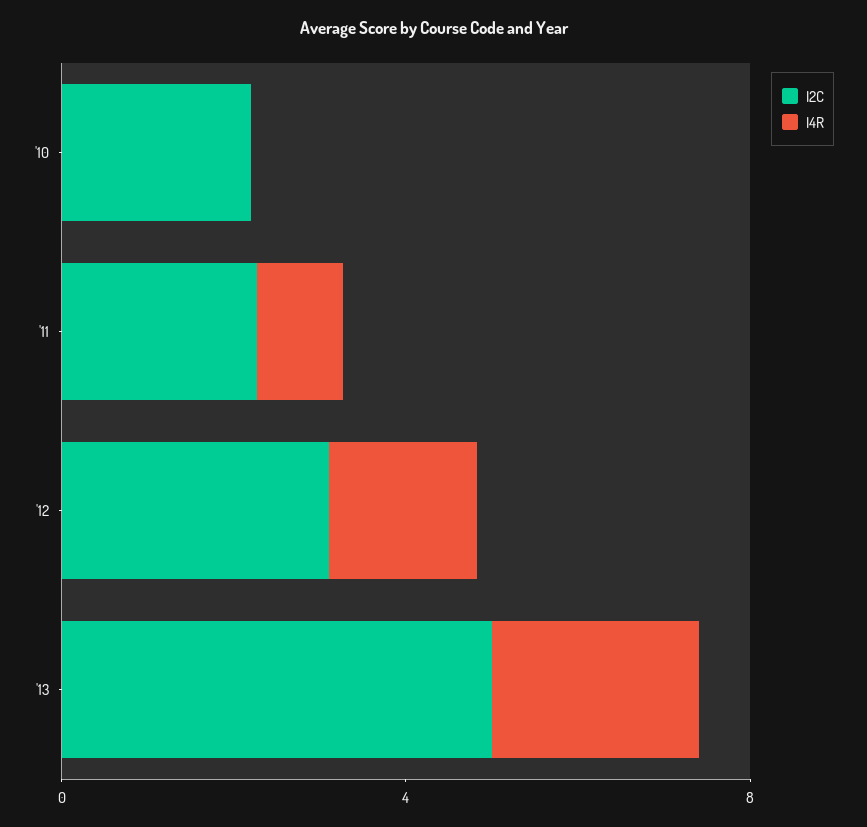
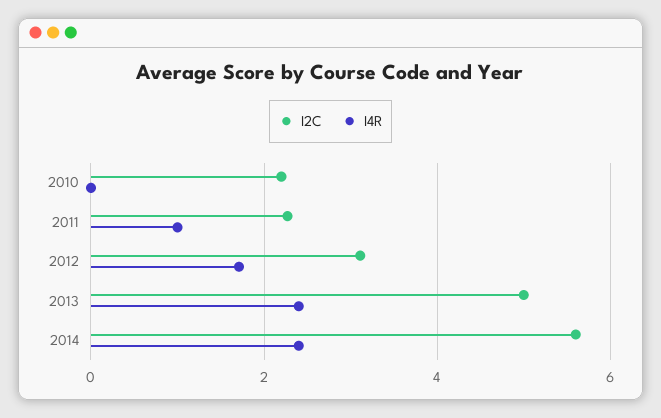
I2C, 2014: none -> 5.6
I4R, 2014: none -> 2.4

